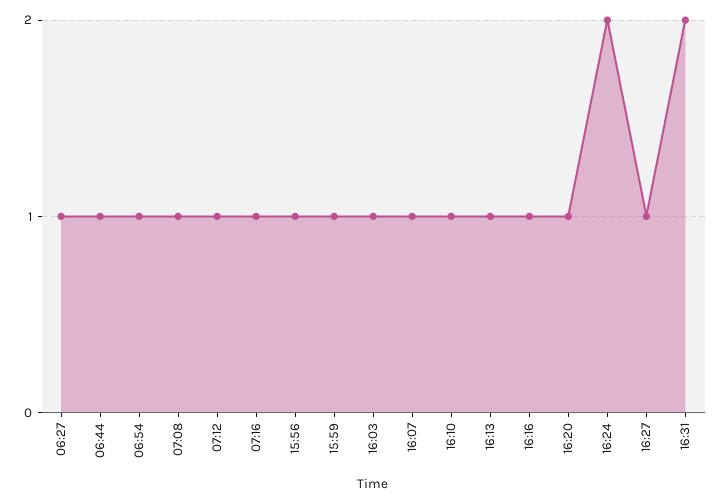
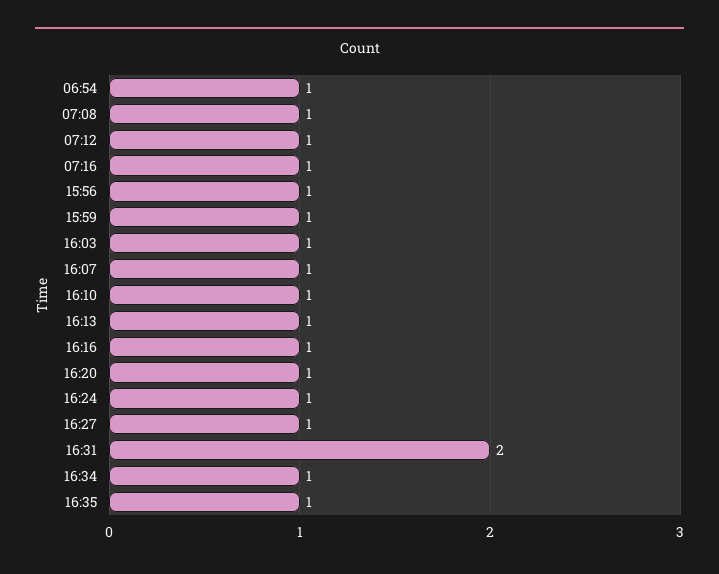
06:27: 1 -> none
06:44: 1 -> none
16:24: 2 -> 1
16:34: none -> 1
16:35: none -> 1

